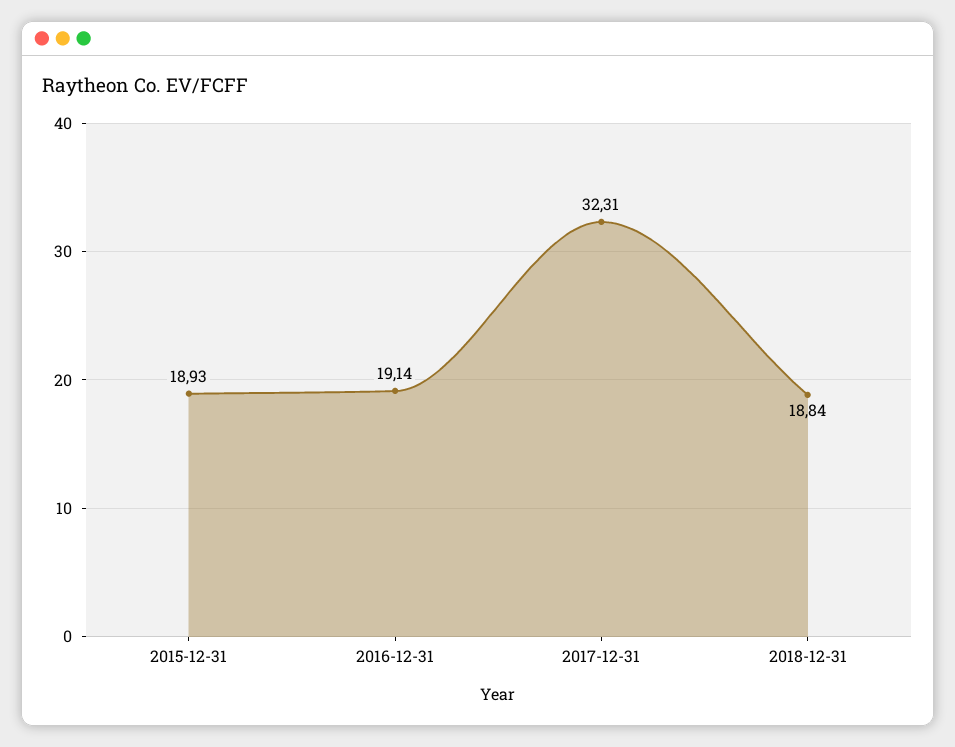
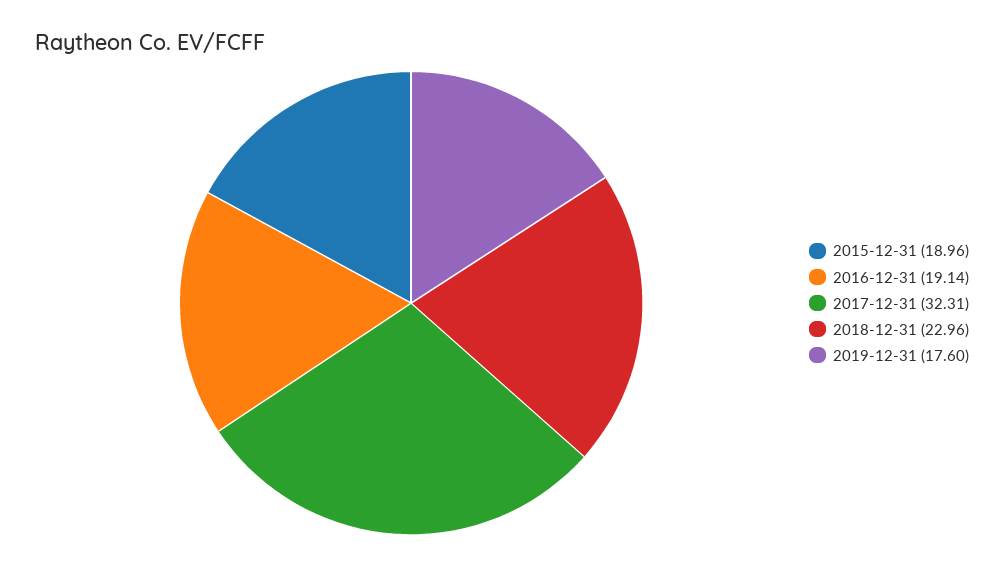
2015-12-31: 18.93 -> 18.96
2018-12-31: 18.84 -> 22.96
2019-12-31: none -> 17.6

